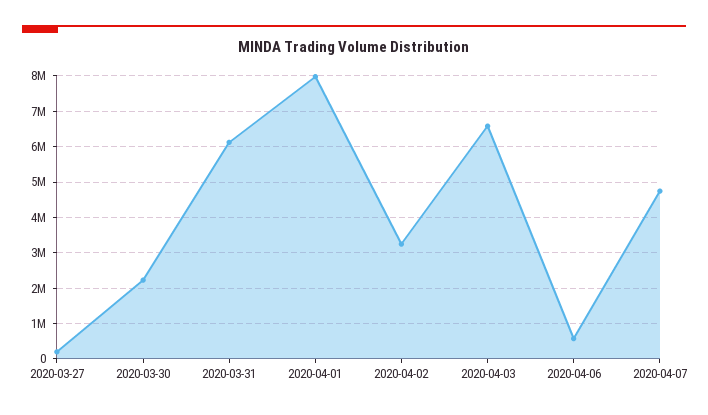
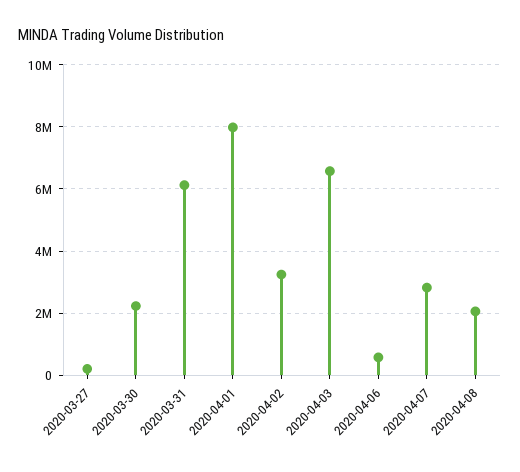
2020-04-07: 4800000 -> 2800000
2020-04-08: none -> 2000000

